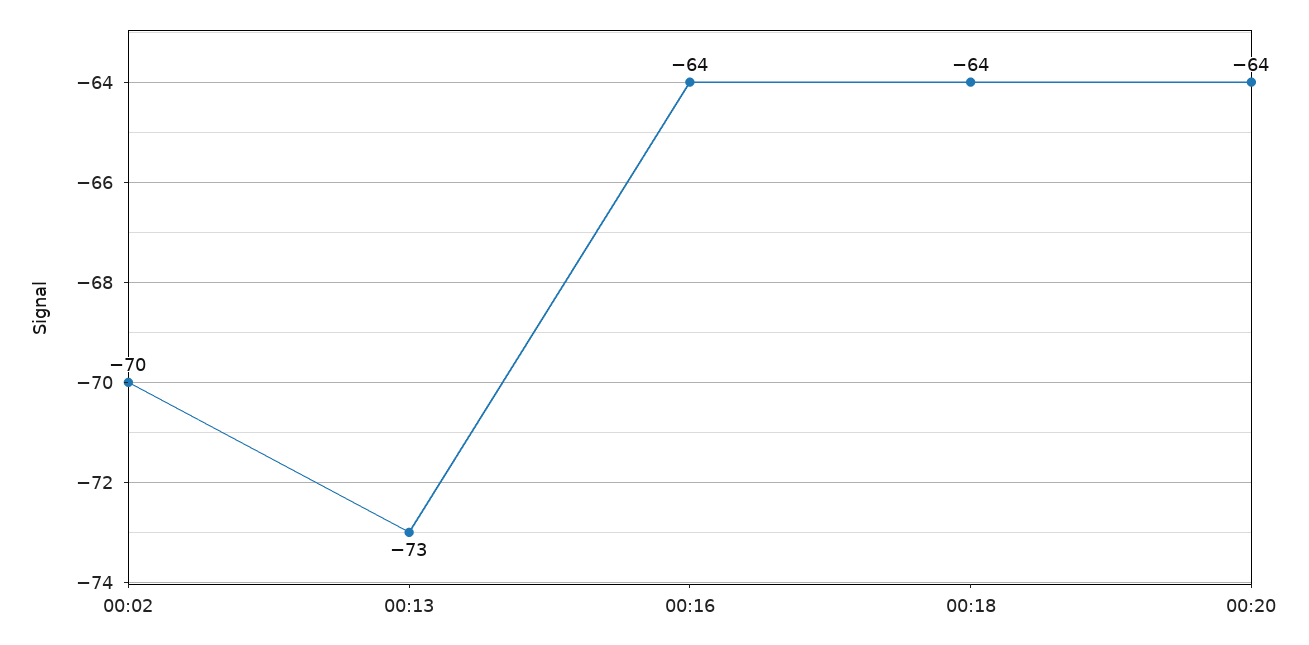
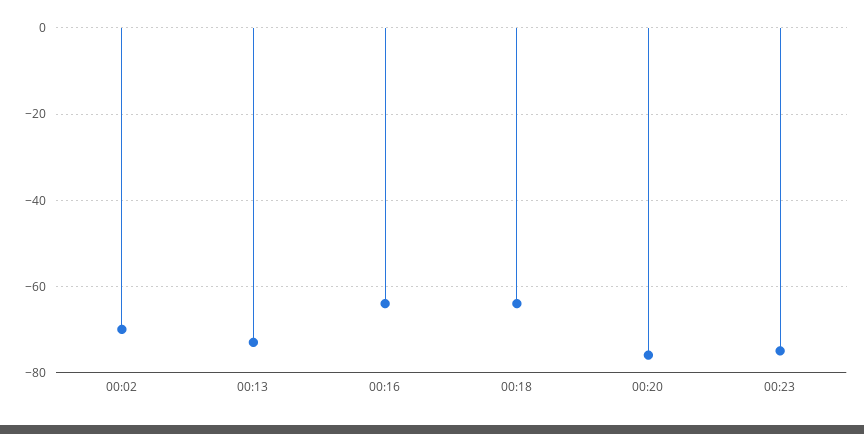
00:20: -64 -> -75
00:23: none -> -75

